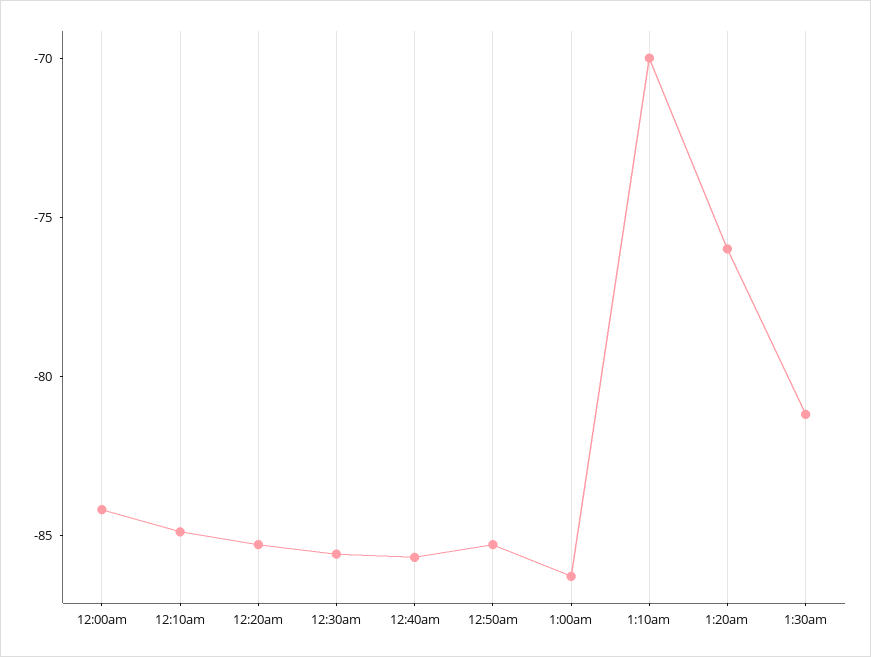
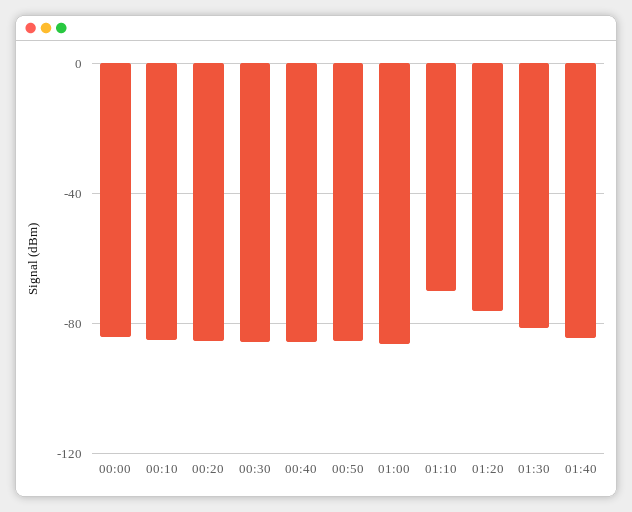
01:40: none -> -85

